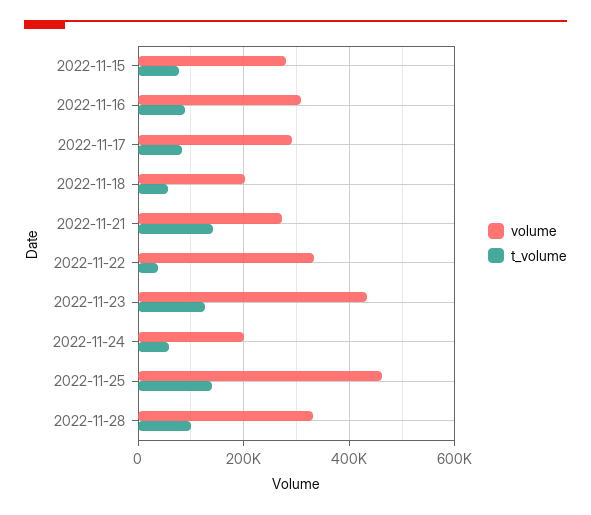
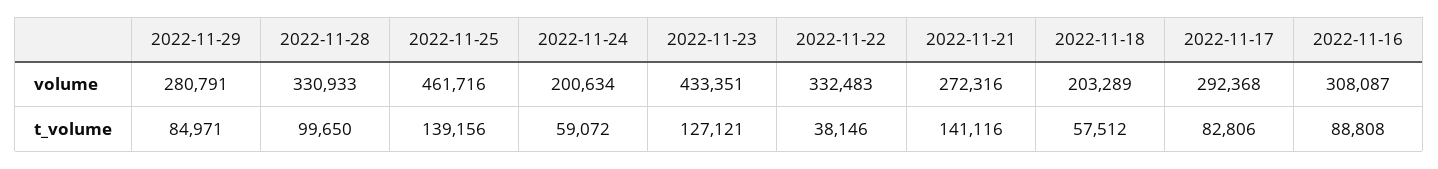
volume, 2022-11-15: 280000 -> none
t_volume, 2022-11-15: 80000 -> none
volume, 2022-11-29: none -> 280791
t_volume, 2022-11-29: none -> 84971

